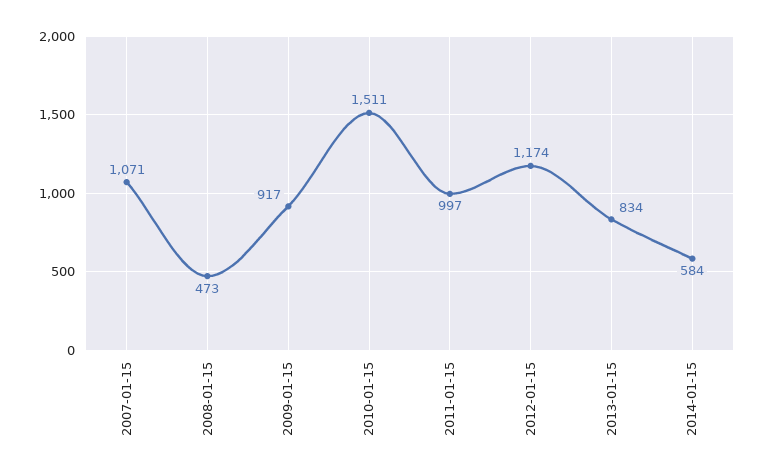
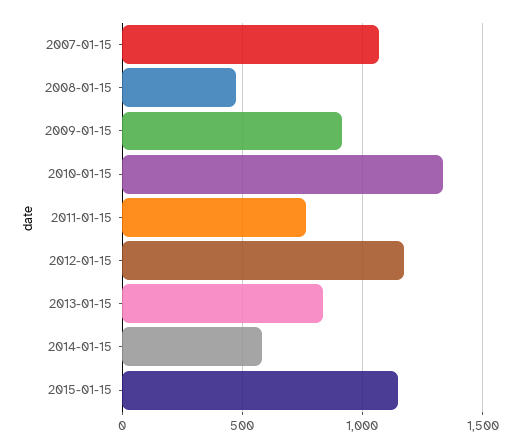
2010-01-15: 1511 -> 1350
2011-01-15: 997 -> 750
2015-01-15: none -> 1150

